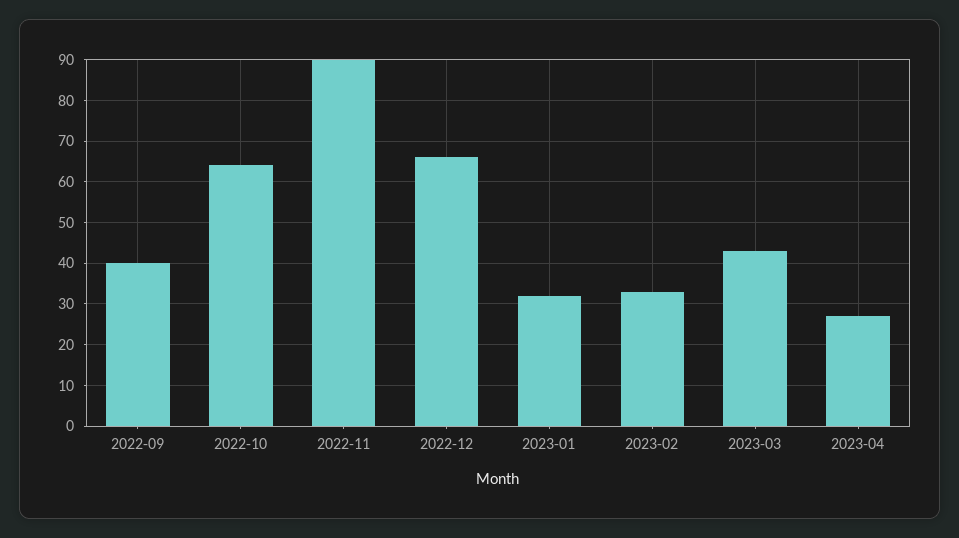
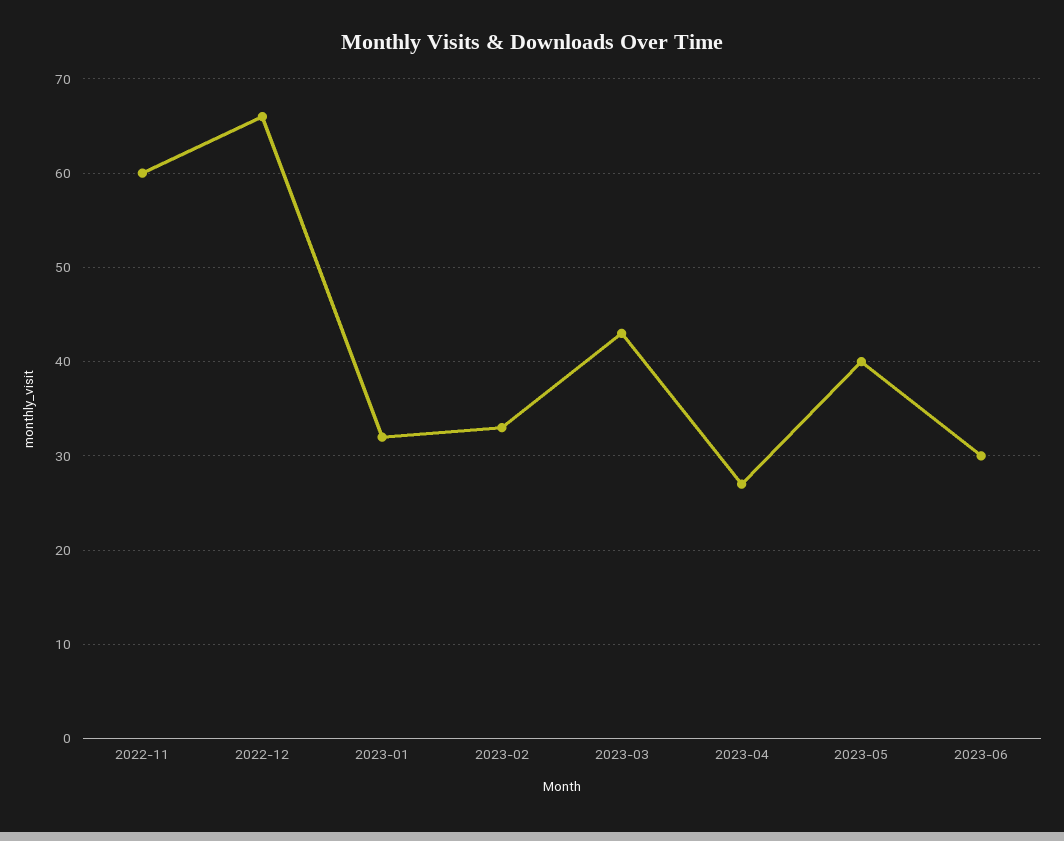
2022-09: 40 -> none
2022-10: 65 -> none
2022-11: 90 -> 60
2023-05: none -> 40
2023-06: none -> 30

